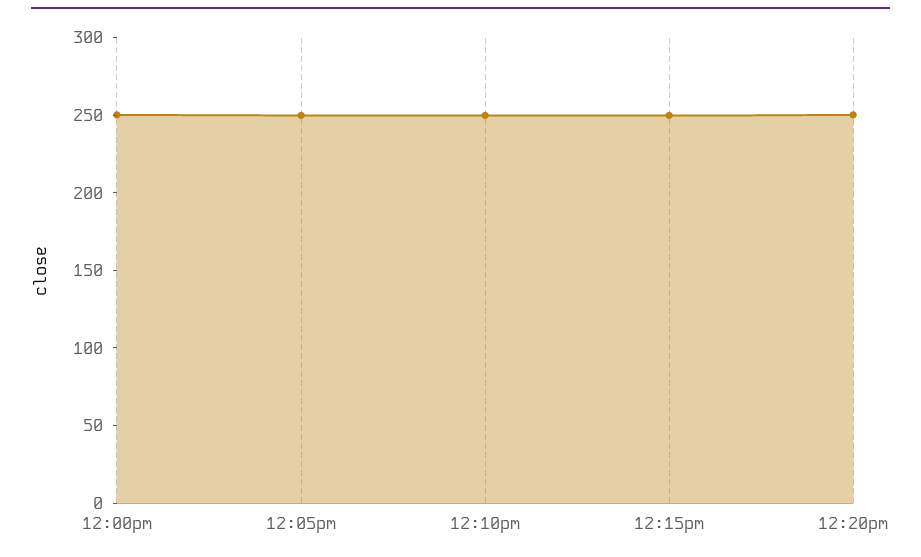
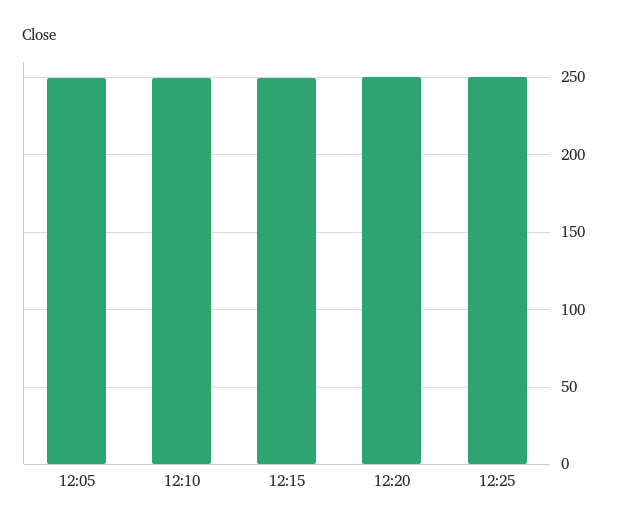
12:00pm: 250 -> none
12:25: none -> 250

